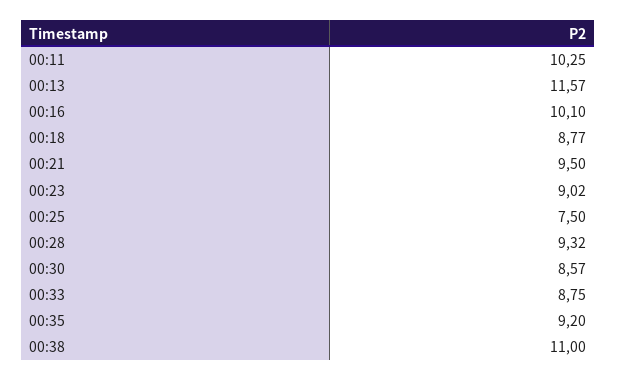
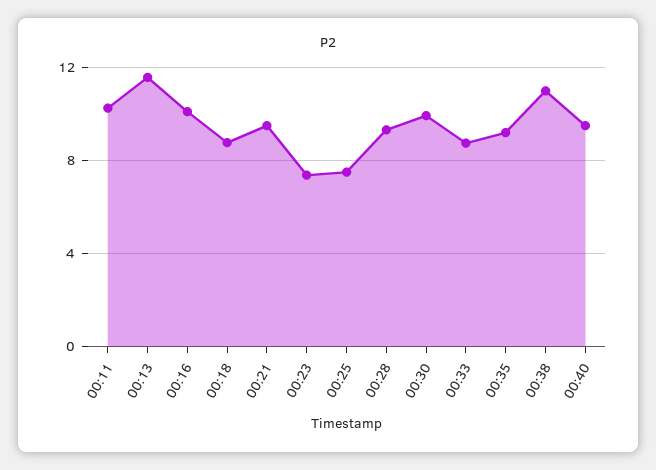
00:23: 9.02 -> 7.5
00:30: 8.57 -> 10
00:40: none -> 9.5

